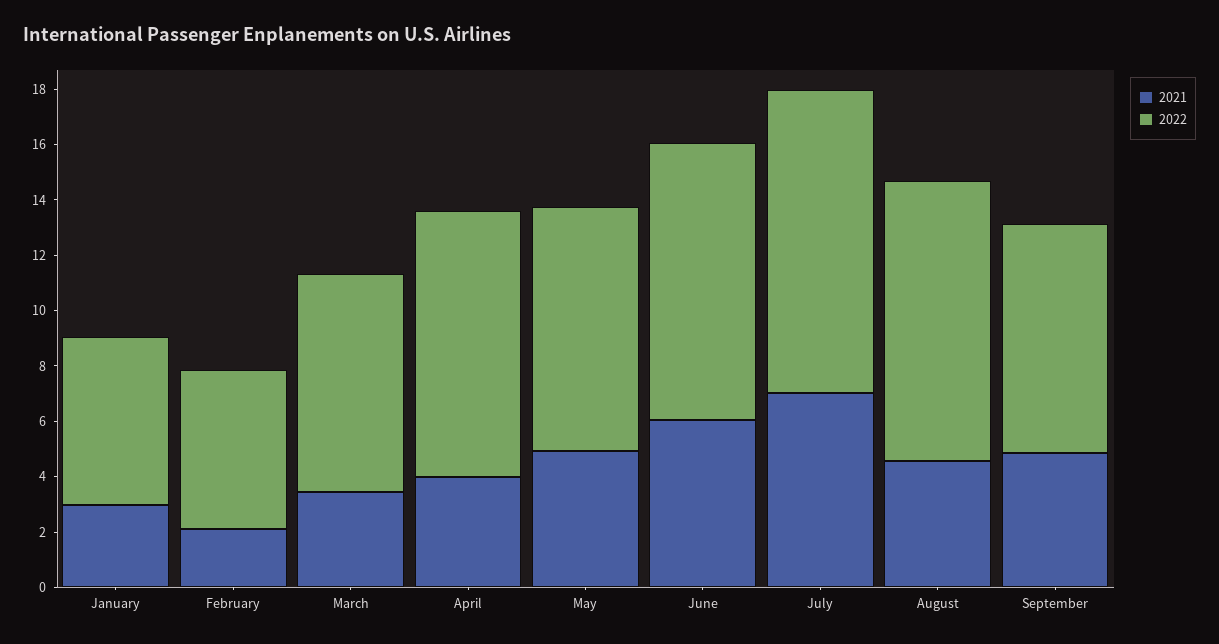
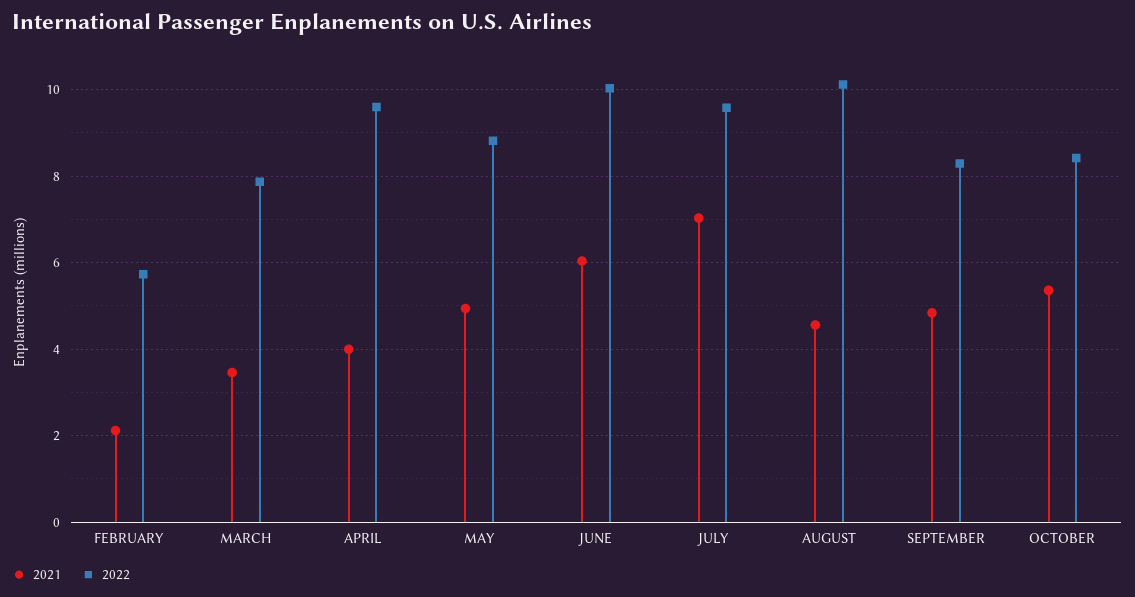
2021, January: 3 -> none
2022, January: 6 -> none
2022, July: 11 -> 9.6
2021, OCTOBER: none -> 5.4
2022, OCTOBER: none -> 8.4

